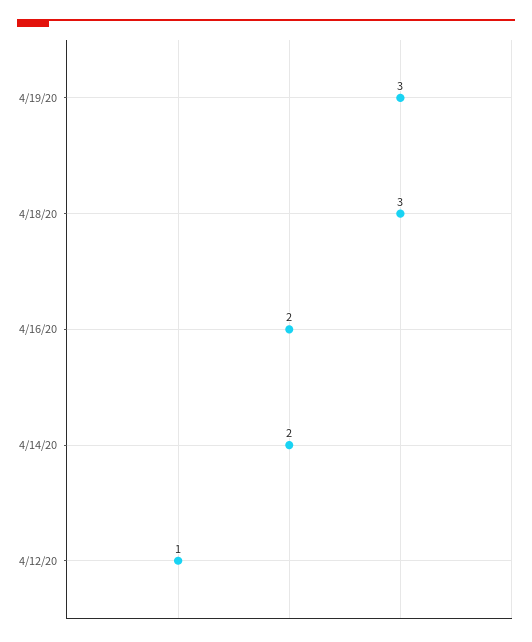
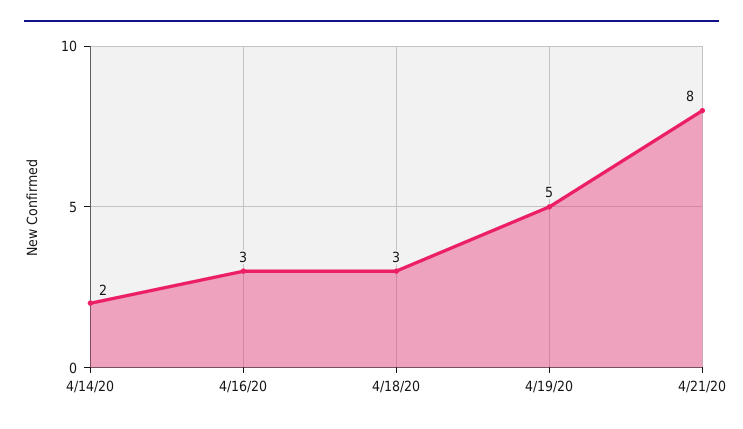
4/19/20: 3 -> 5
4/16/20: 2 -> 3
4/12/20: 1 -> none
4/21/20: none -> 8

